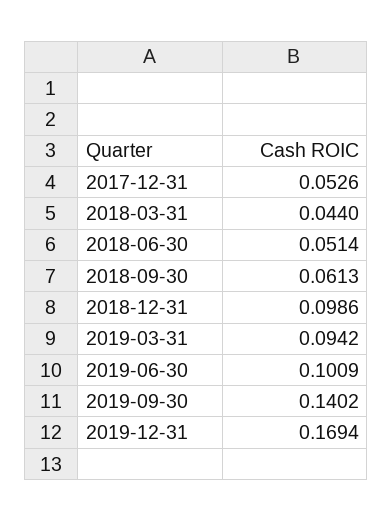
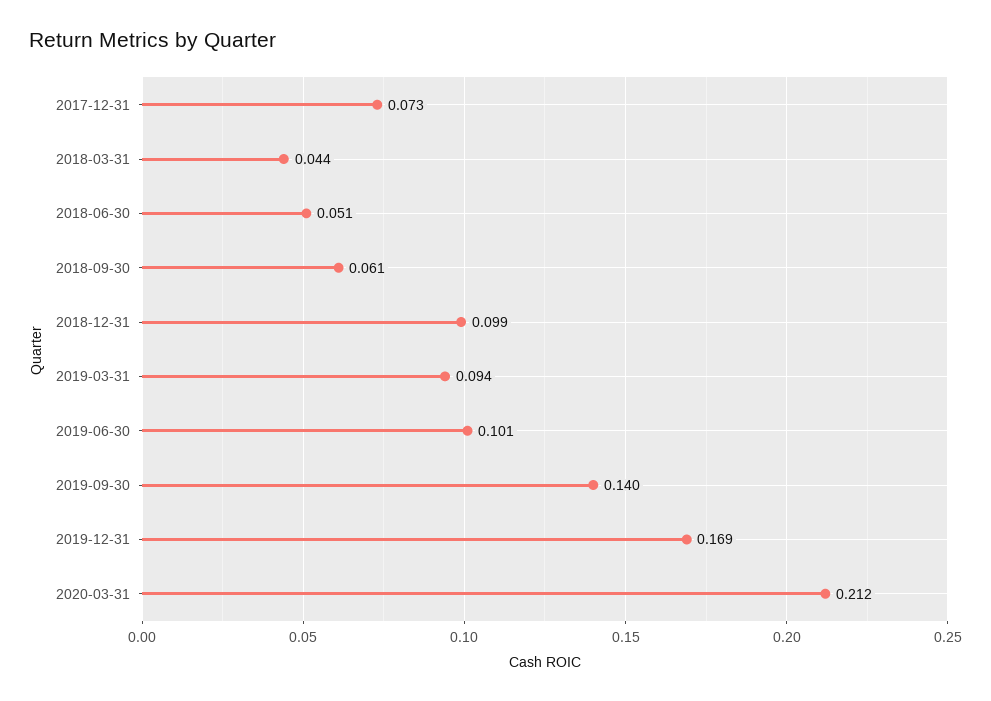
2017-12-31: 0.0526 -> 0.073
2020-03-31: none -> 0.212

